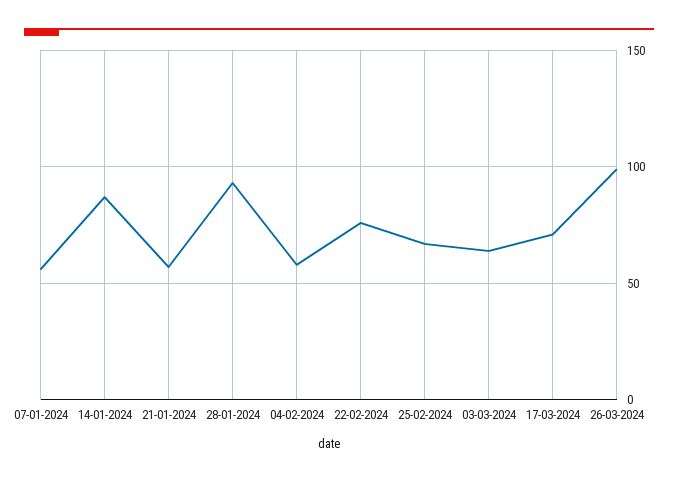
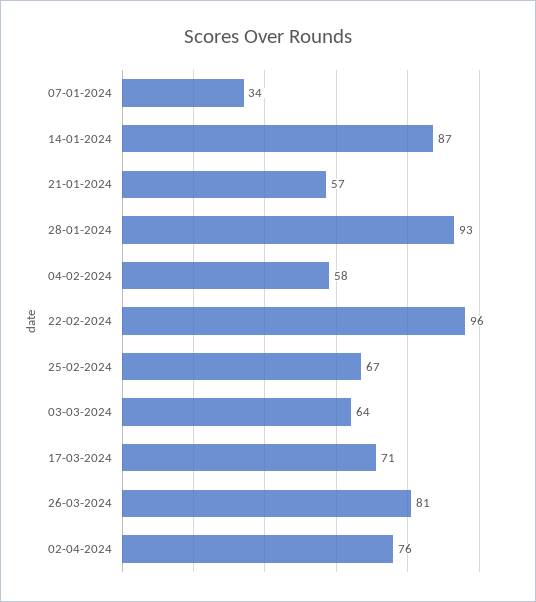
07-01-2024: 55 -> 34
22-02-2024: 75 -> 96
26-03-2024: 100 -> 81
02-04-2024: none -> 76

